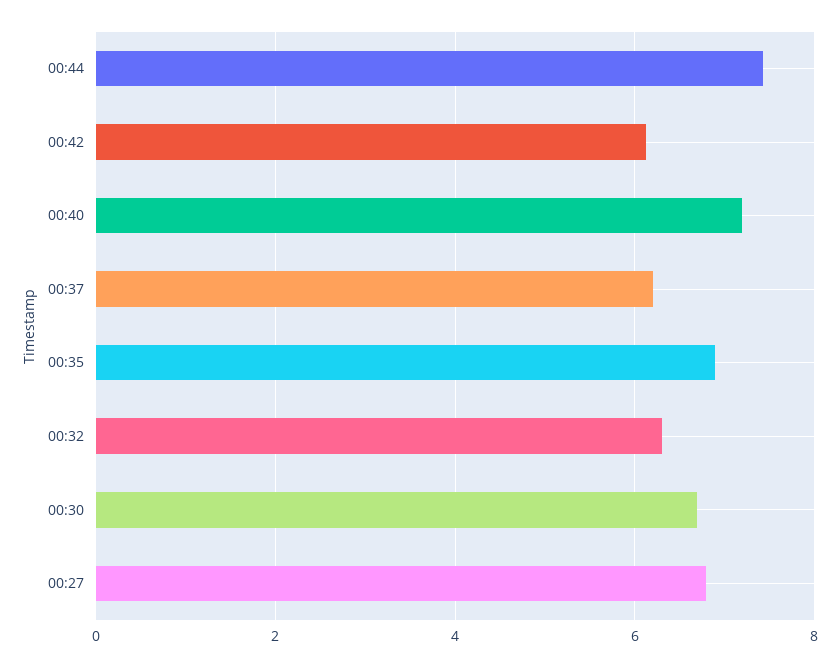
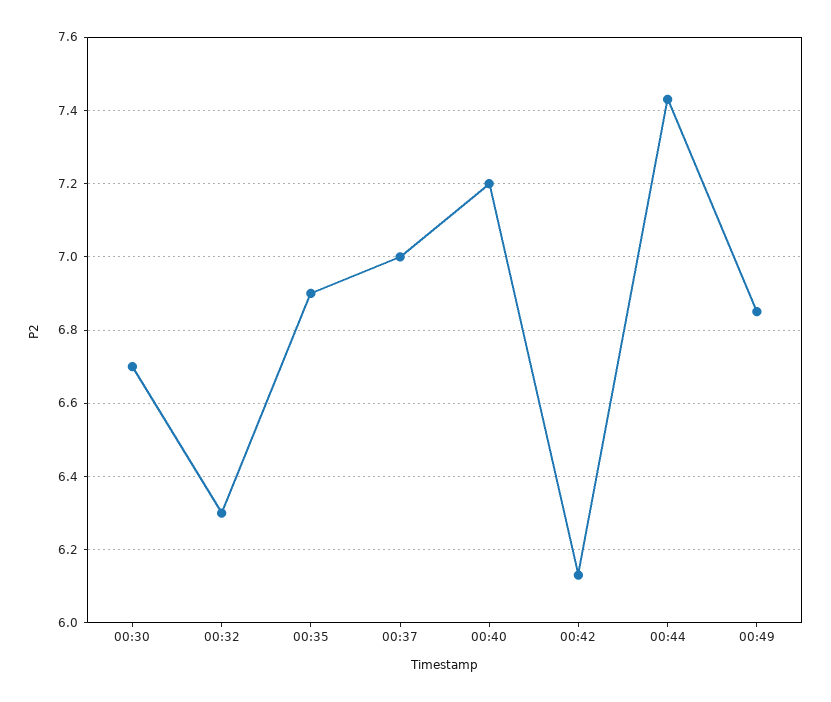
00:37: 6.2 -> 7
00:27: 6.8 -> none
00:49: none -> 6.85

